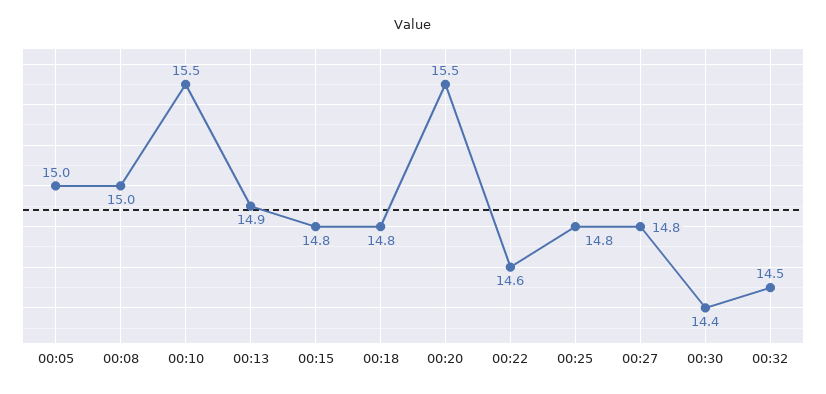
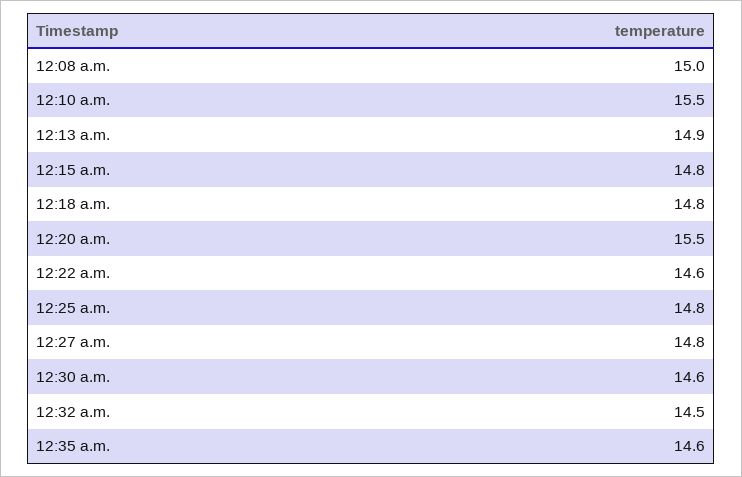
00:05: 15 -> none
00:30: 14.4 -> 14.6
12:35 a.m.: none -> 14.6

